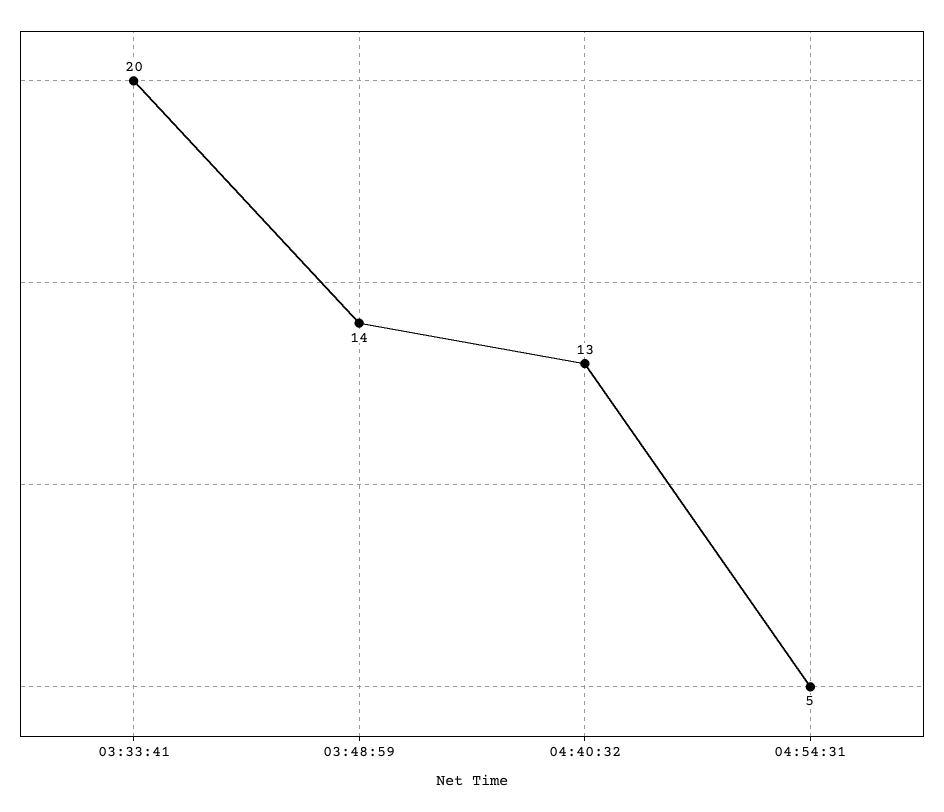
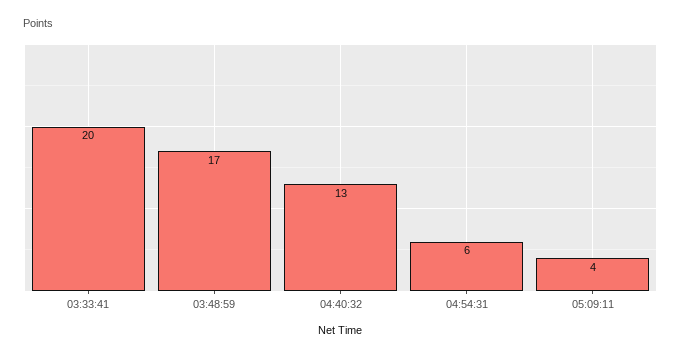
03:48:59: 14 -> 17
04:54:31: 5 -> 6
05:09:11: none -> 4

